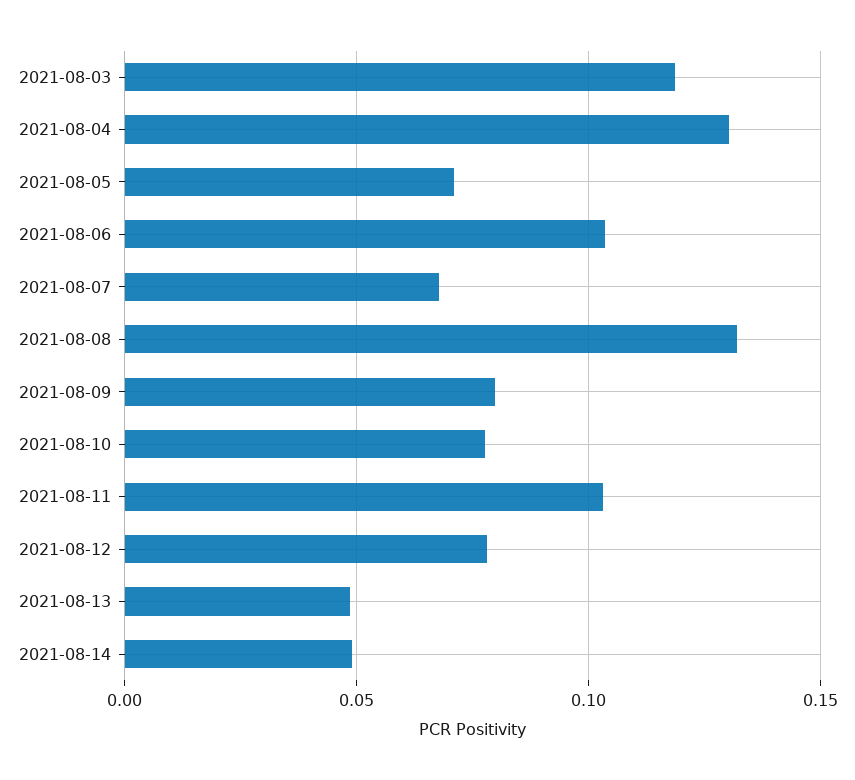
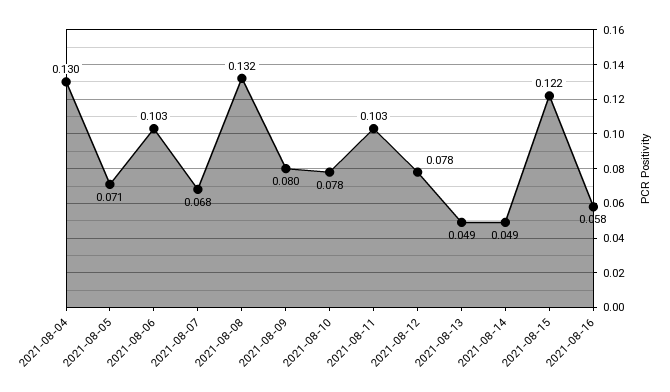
2021-08-03: 0.12 -> none
2021-08-15: none -> 0.122
2021-08-16: none -> 0.058

